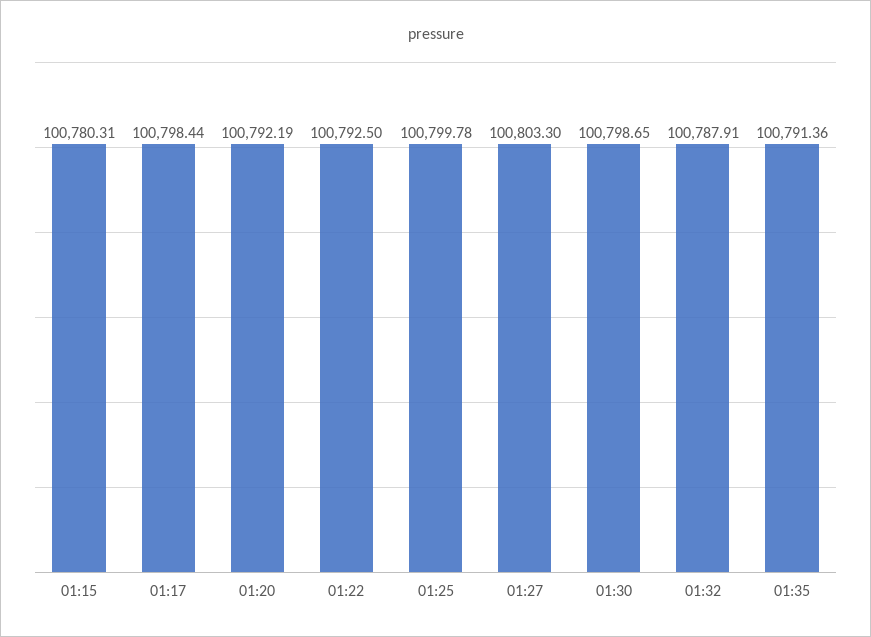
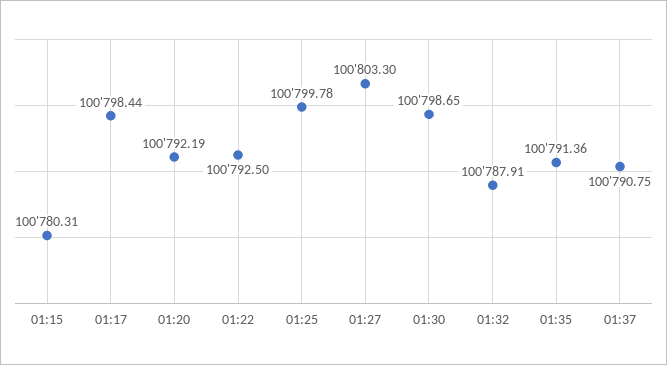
01:37: none -> 100790.75

